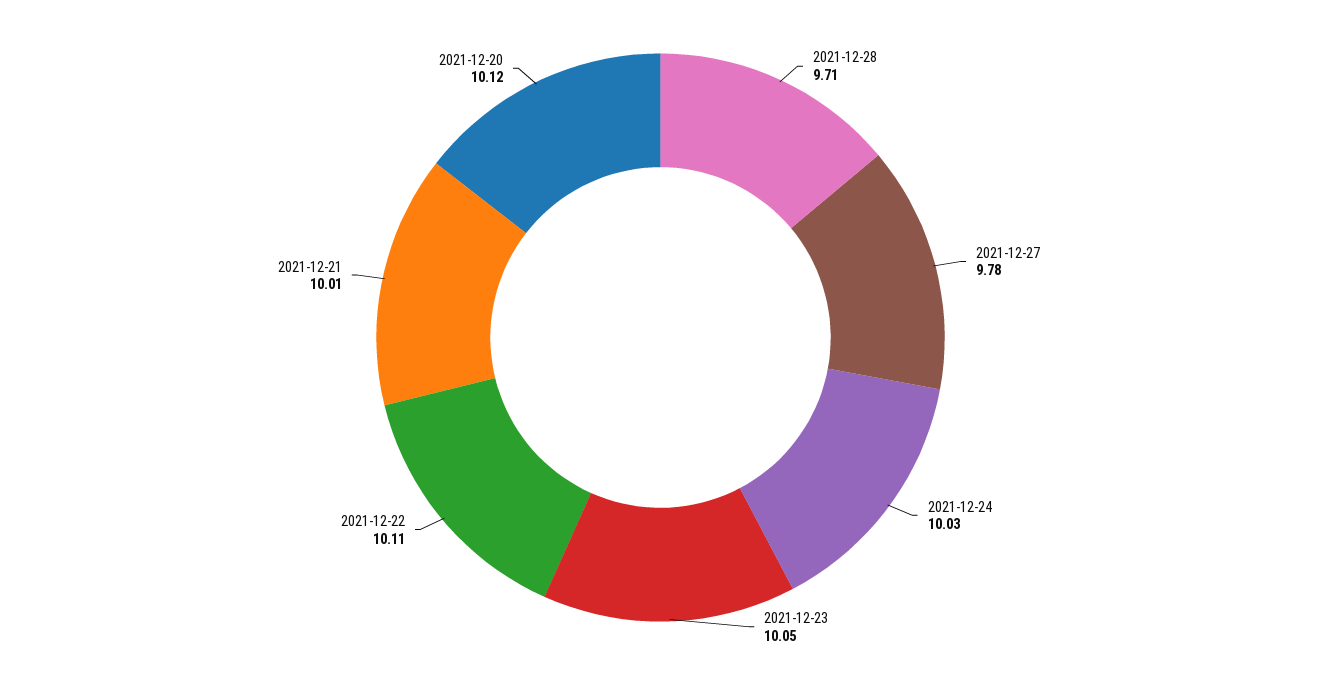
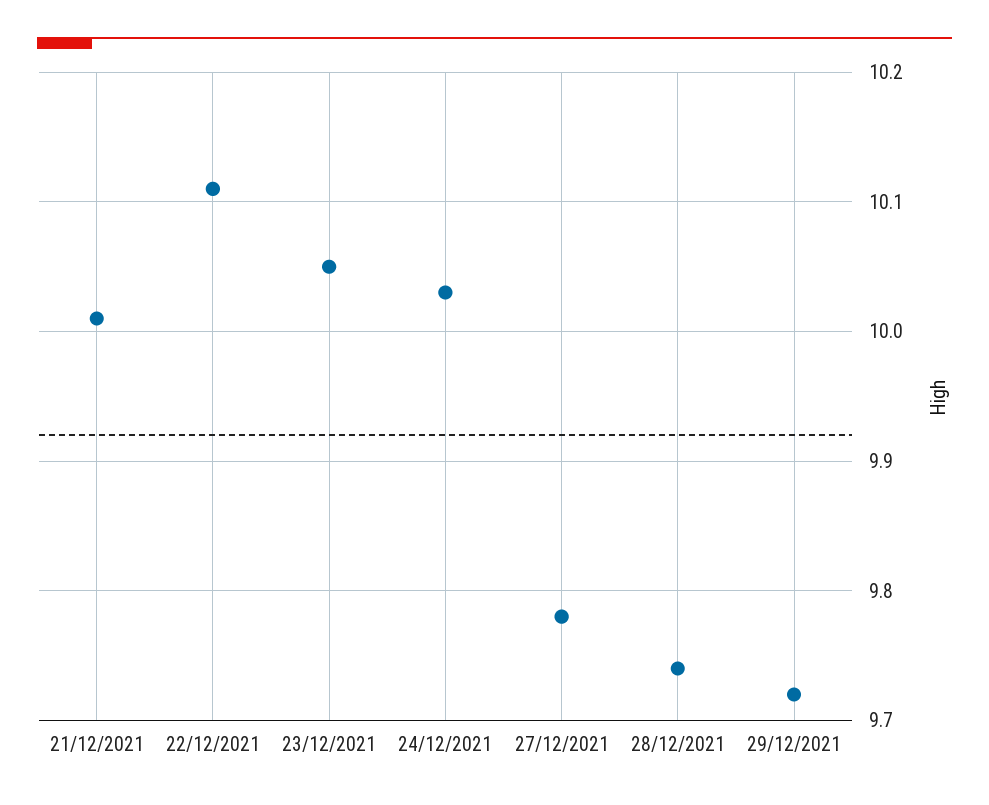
2021-12-28: 9.71 -> 9.74
2021-12-20: 10.12 -> none
29/12/2021: none -> 9.72

